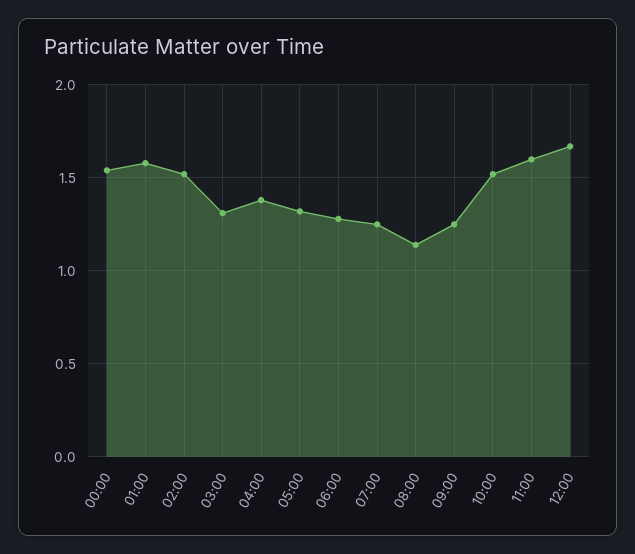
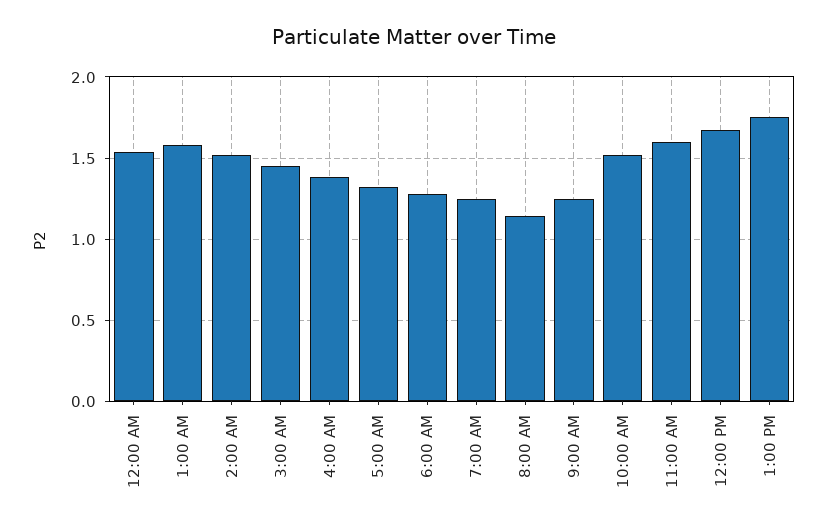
03:00: 1.3 -> 1.45
1:00 PM: none -> 1.75

